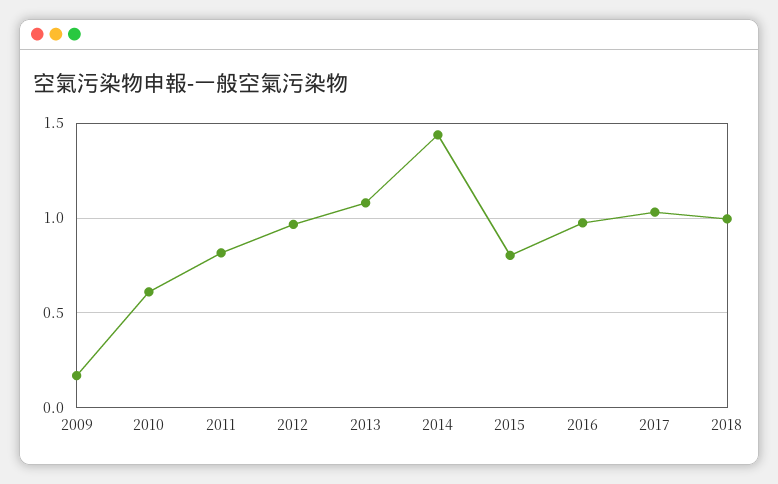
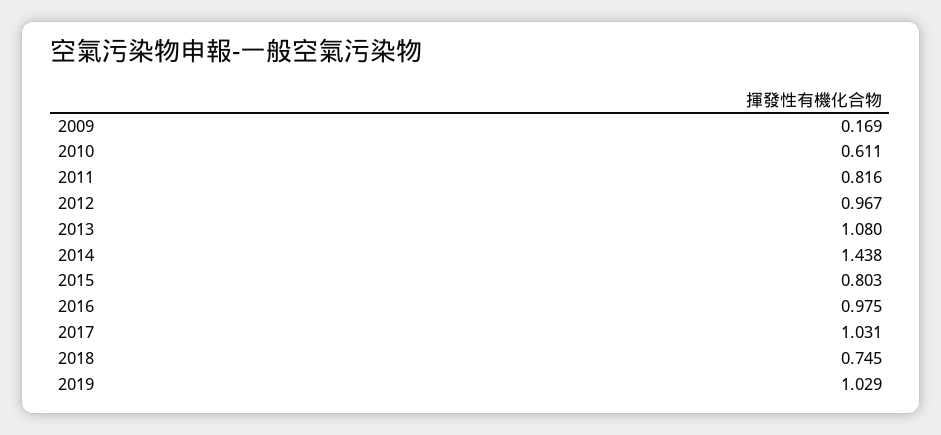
2018: 1 -> 0.745
2019: none -> 1.029

